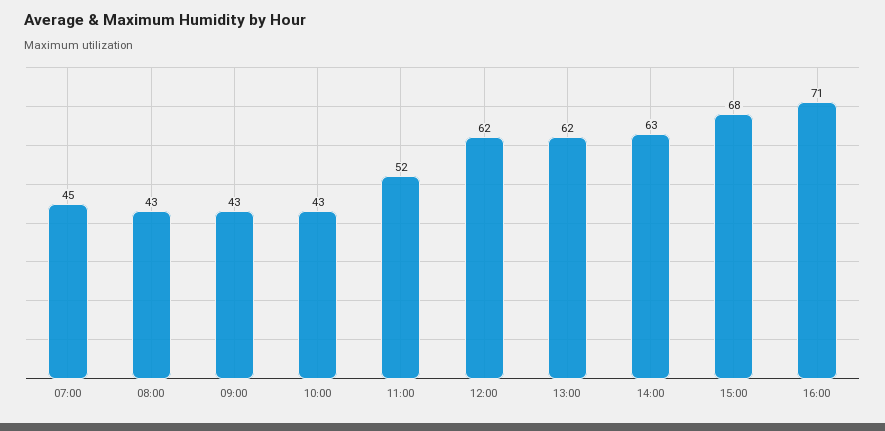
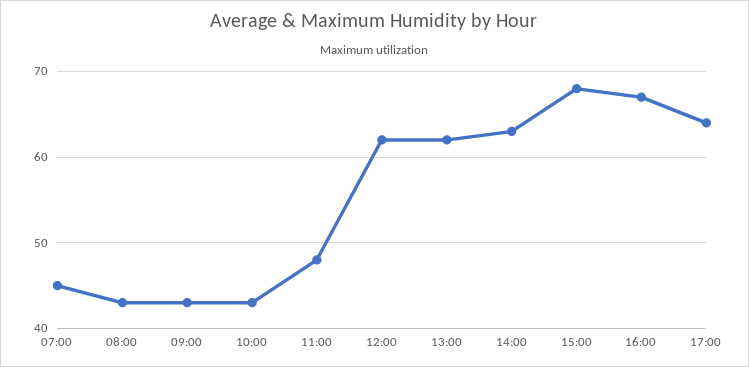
11:00: 52 -> 48
16:00: 71 -> 67
17:00: none -> 64

